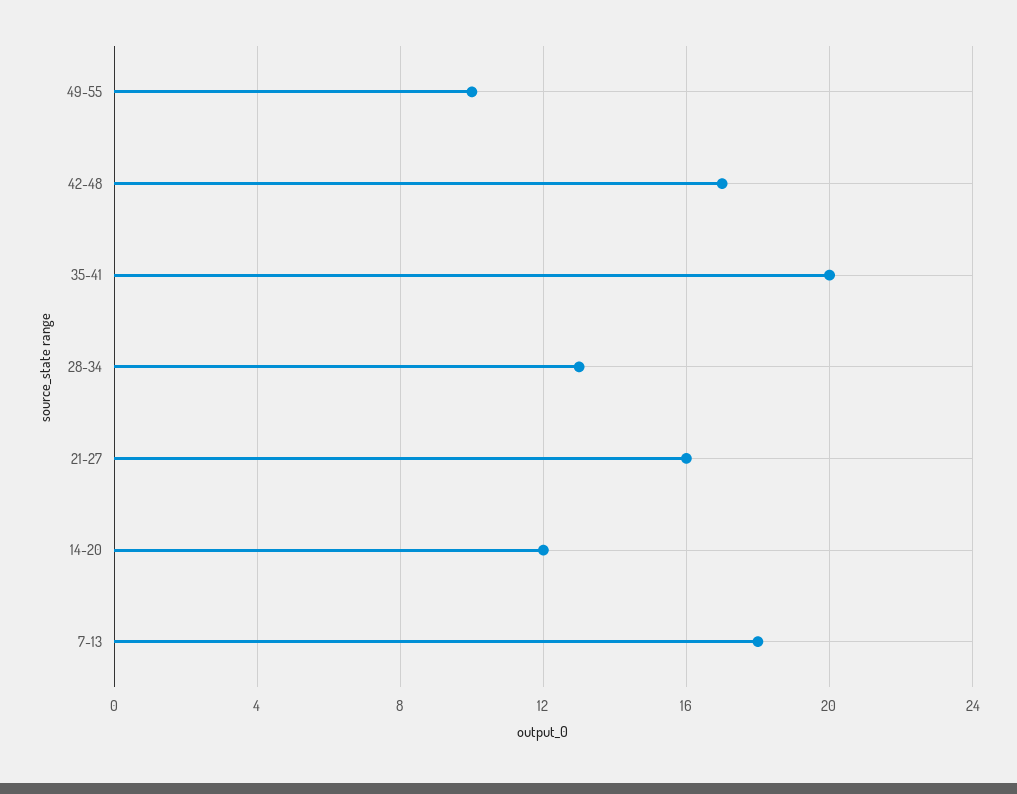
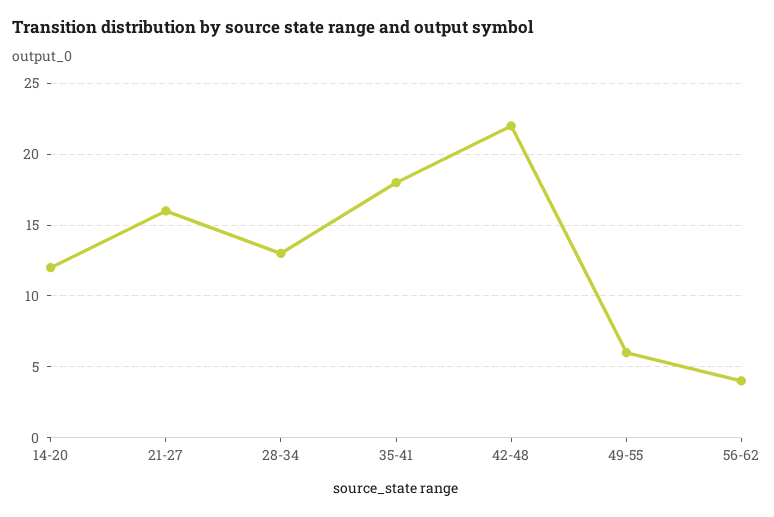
49-55: 10 -> 6
42-48: 17 -> 22
35-41: 20 -> 18
7-13: 18 -> none
56-62: none -> 4

